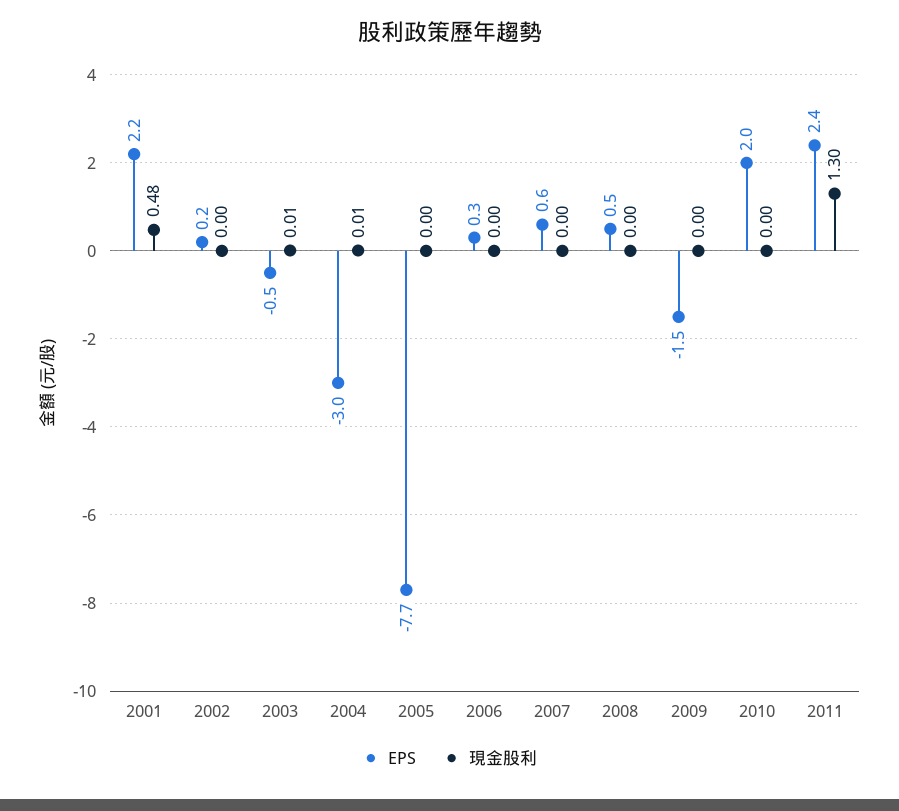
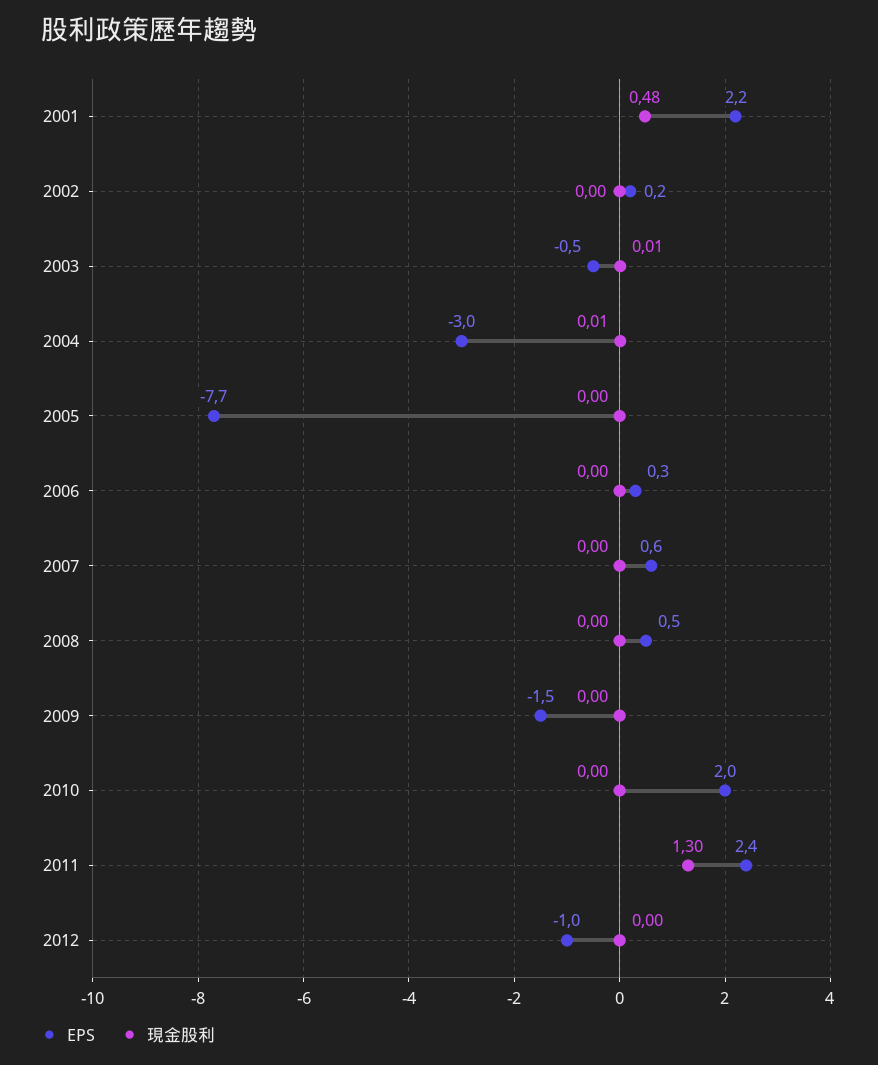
EPS, 2012: none -> -1
現金股利, 2012: none -> 0

